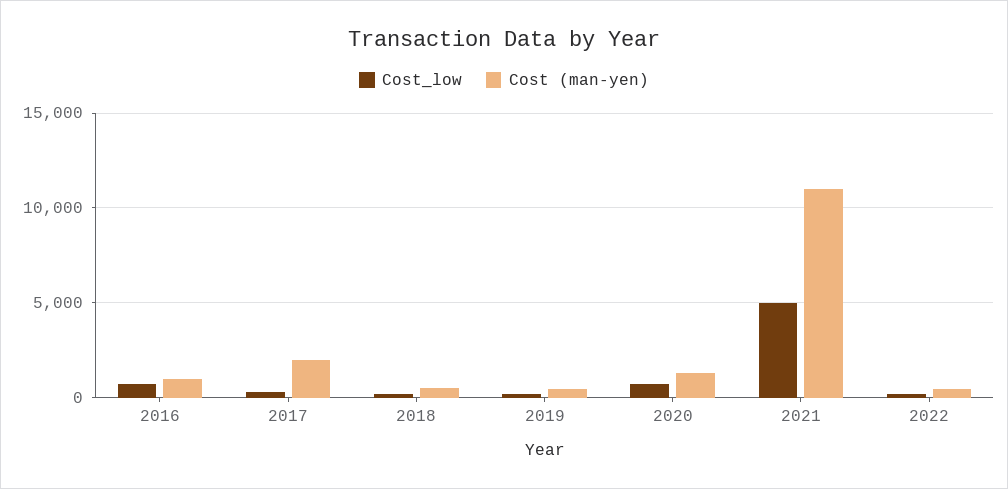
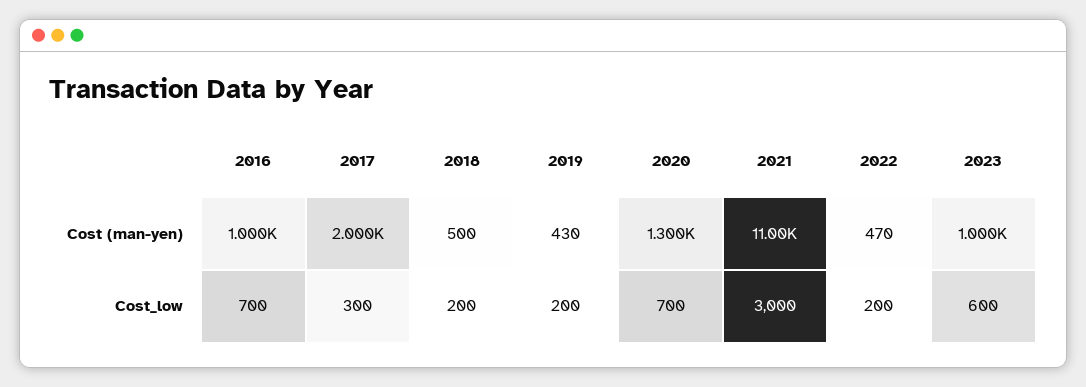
Cost_low, 2021: 5000 -> 3000
Cost (man-yen), 2023: none -> 1000
Cost_low, 2023: none -> 600

